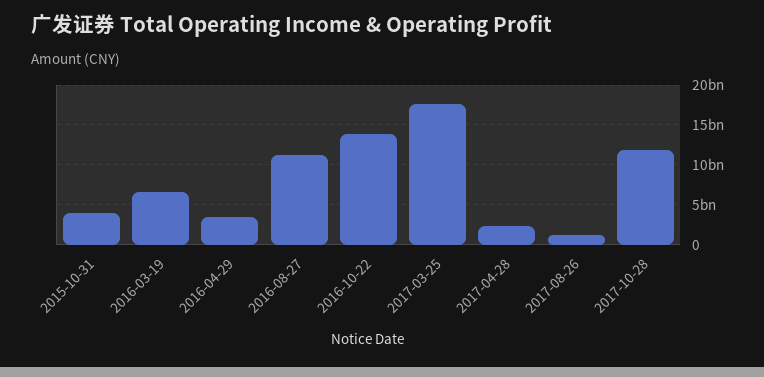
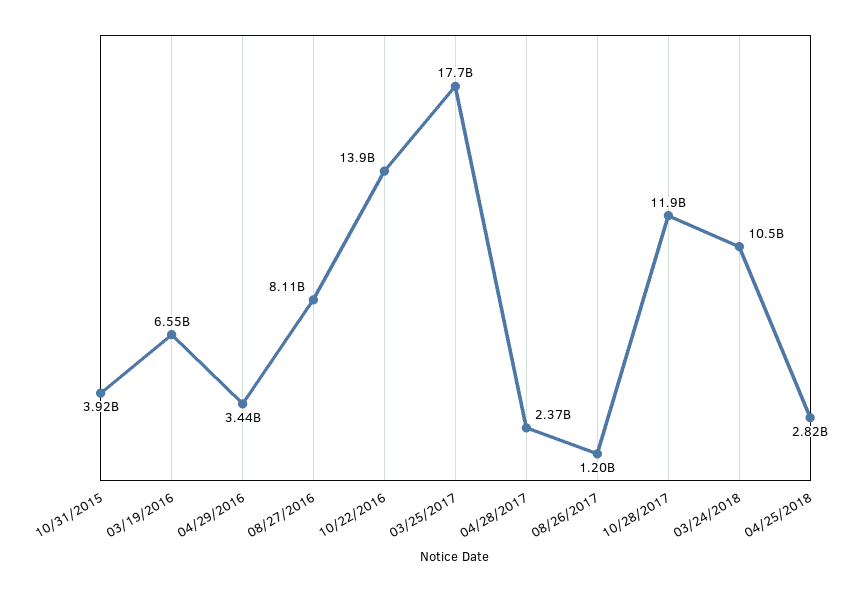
2016-08-27: 11000000000 -> 8110000000
03/24/2018: none -> 10500000000
04/25/2018: none -> 2820000000

